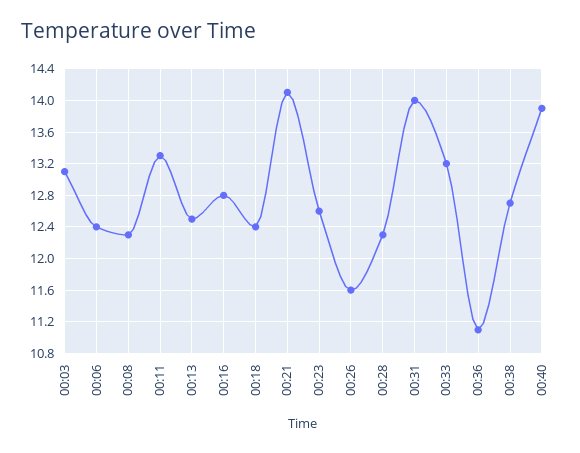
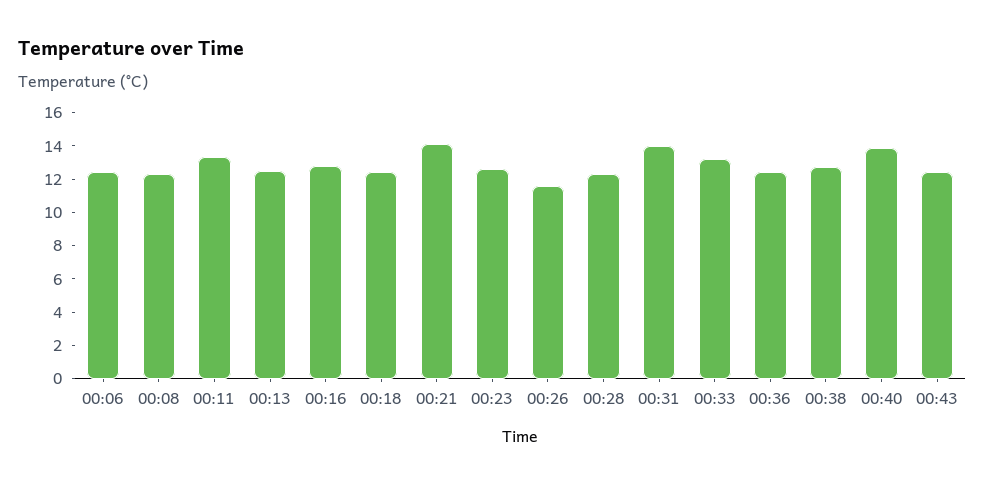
00:03: 13.1 -> none
00:36: 11.1 -> 12.5
00:43: none -> 12.5

